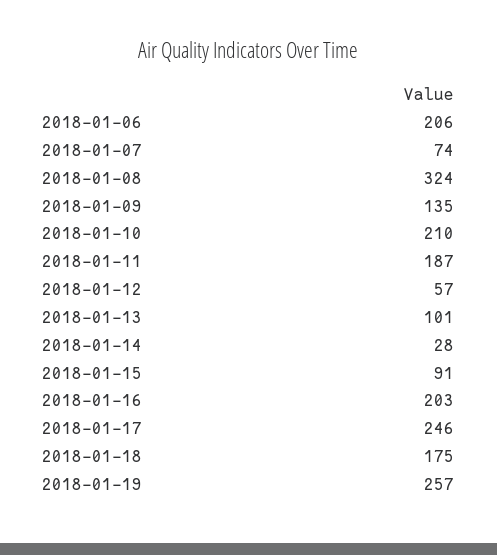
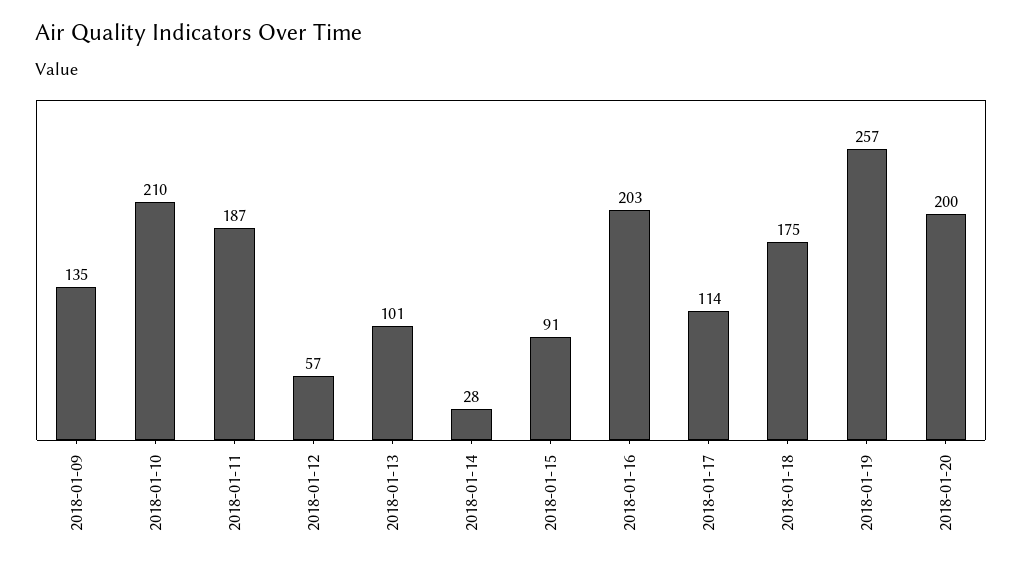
2018-01-06: 206 -> none
2018-01-07: 74 -> none
2018-01-08: 324 -> none
2018-01-17: 246 -> 114
2018-01-20: none -> 200

